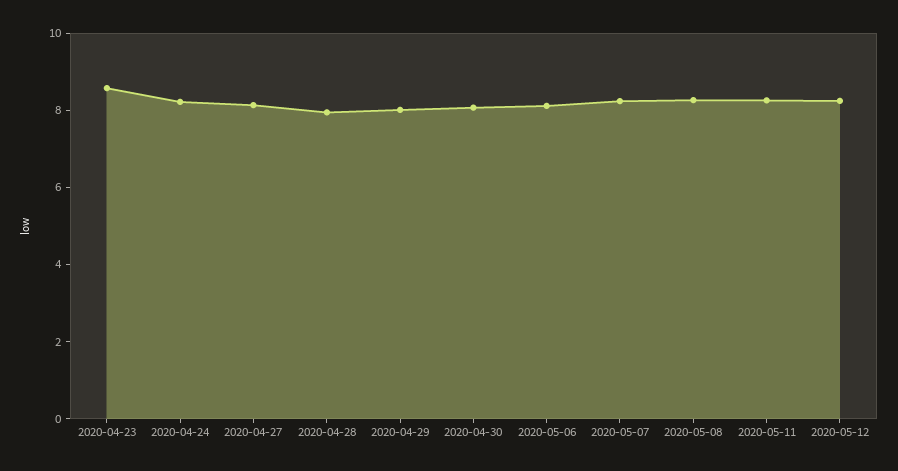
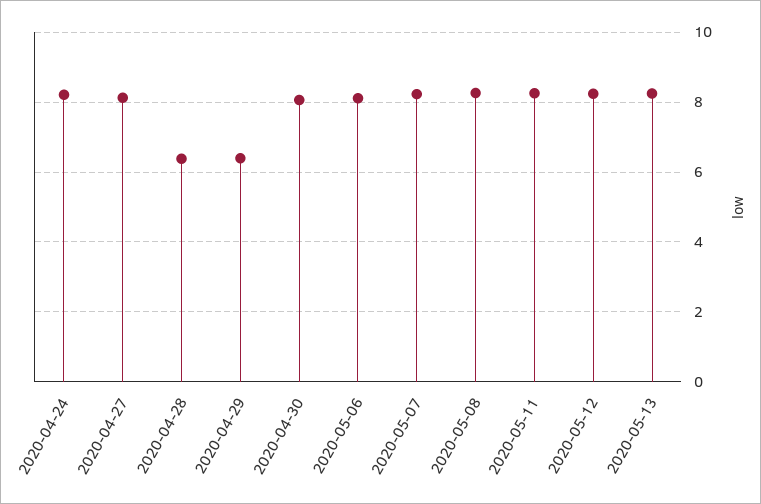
2020-04-23: 8.5 -> none
2020-04-28: 8 -> 6.4
2020-04-29: 8 -> 6.4
2020-05-13: none -> 8.2

